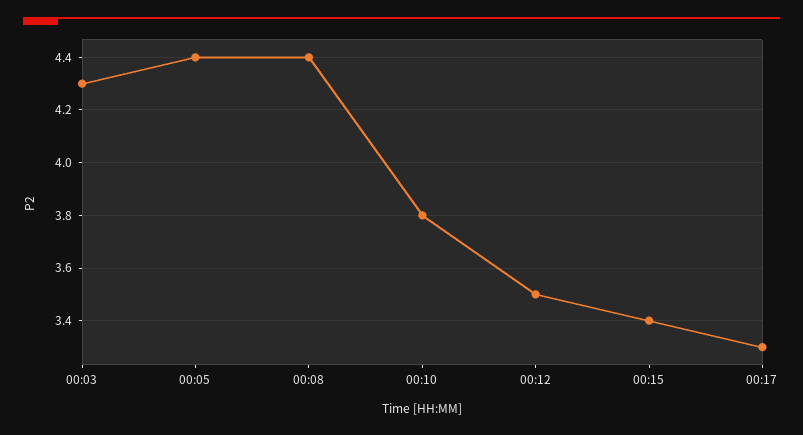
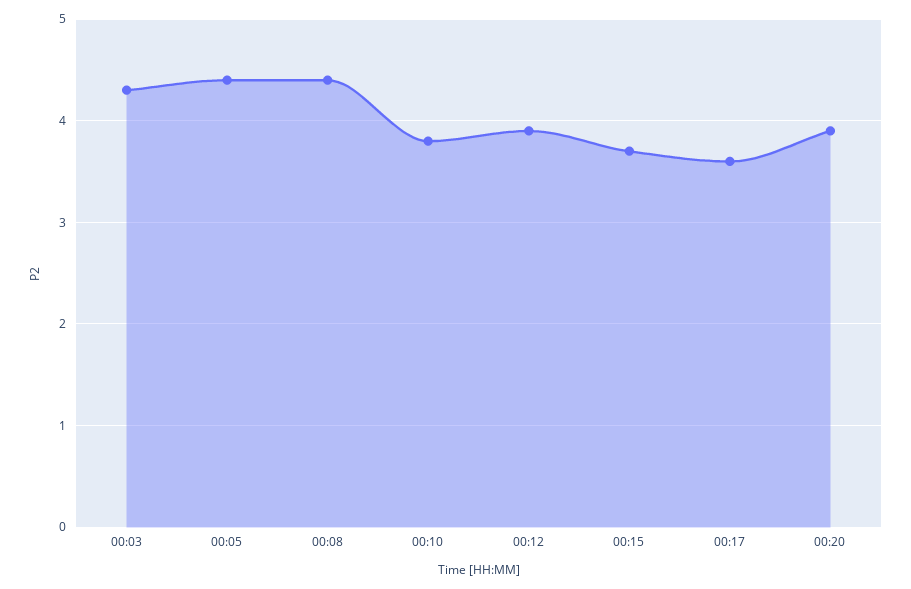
00:12: 3.5 -> 3.9
00:15: 3.4 -> 3.7
00:17: 3.3 -> 3.6
00:20: none -> 3.9

